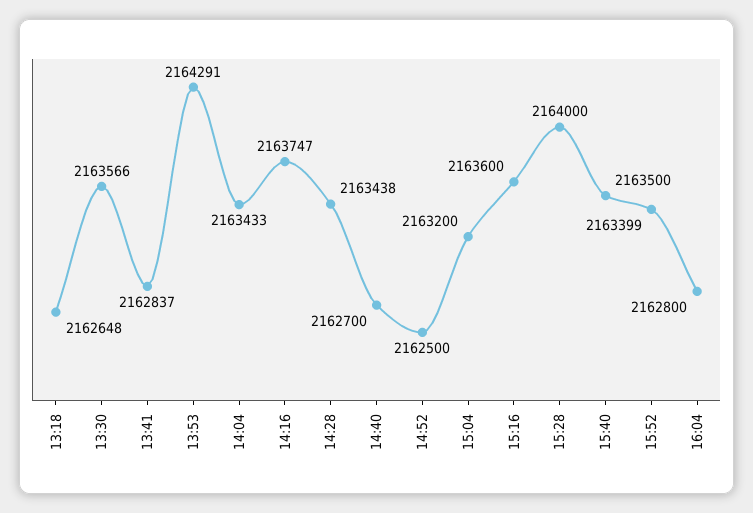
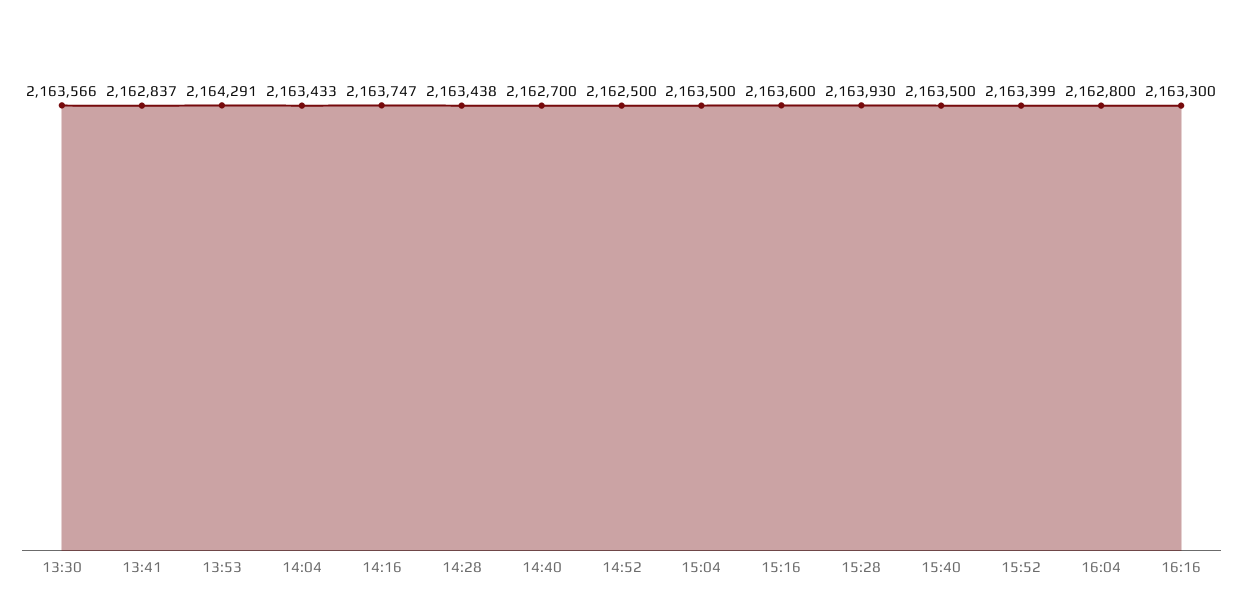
13:18: 2162648 -> none
15:04: 2163200 -> 2163500
15:28: 2164000 -> 2163930
16:16: none -> 2163300

